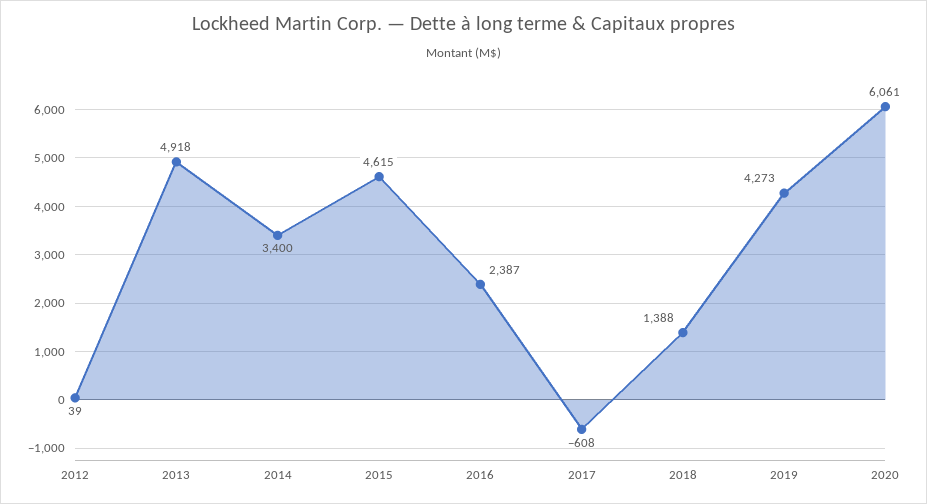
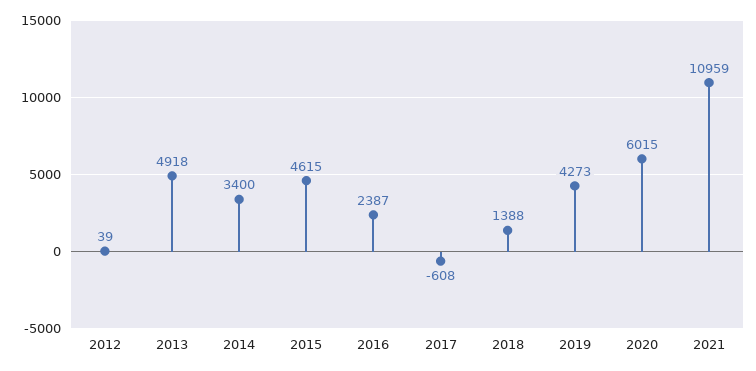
2020: 6061 -> 6015
2021: none -> 10959

